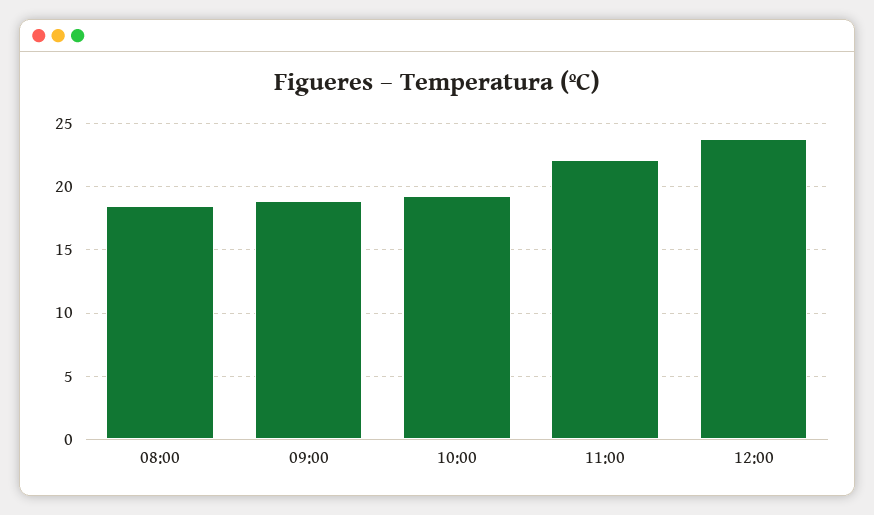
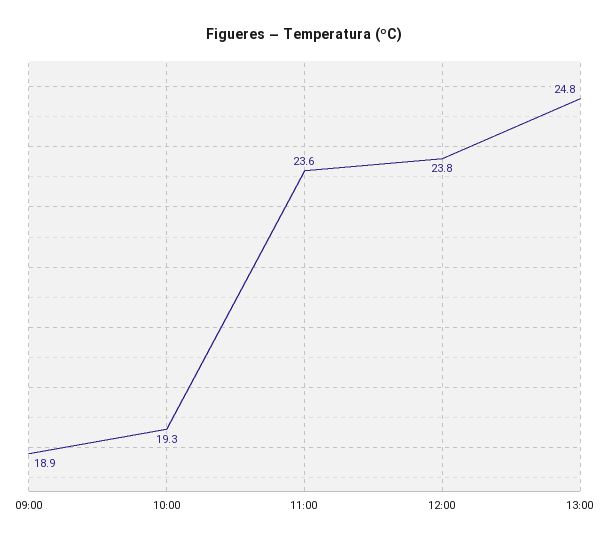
08:00: 18.5 -> none
11:00: 22 -> 23.6
13:00: none -> 24.8

